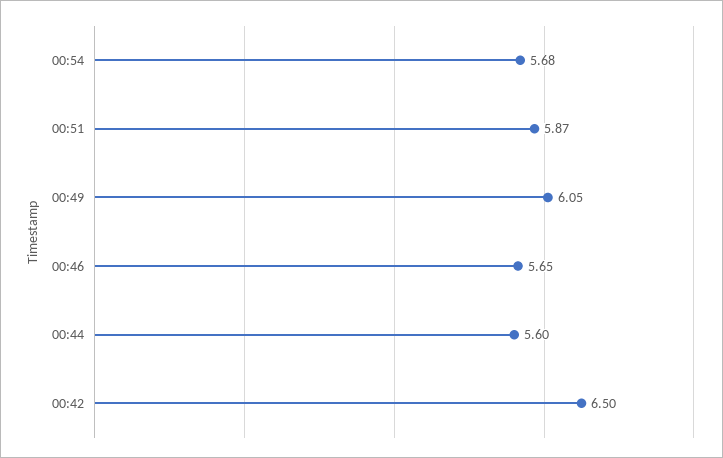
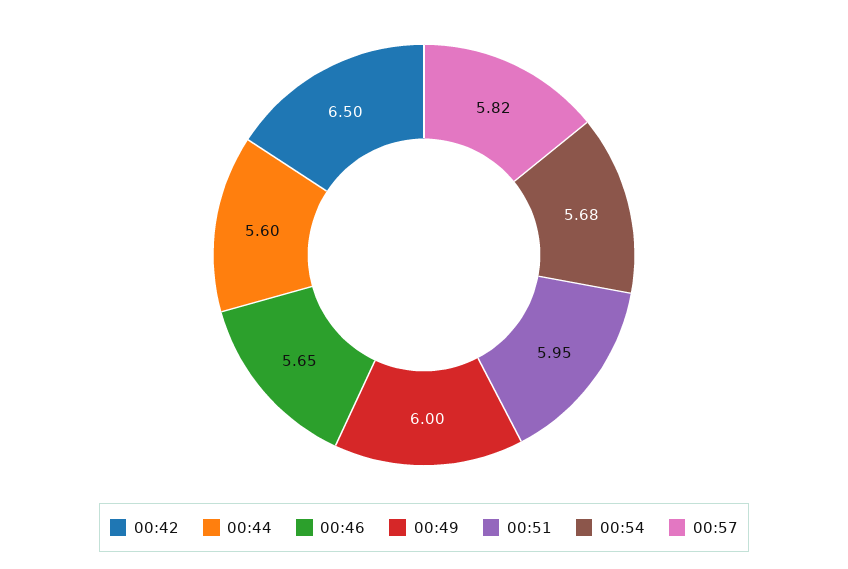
00:51: 5.87 -> 5.95
00:49: 6.05 -> 6
00:57: none -> 5.82

